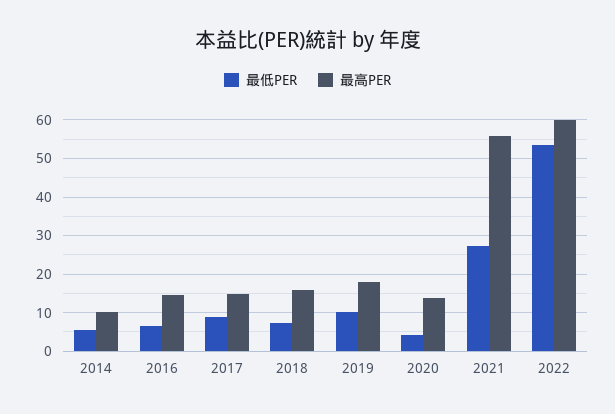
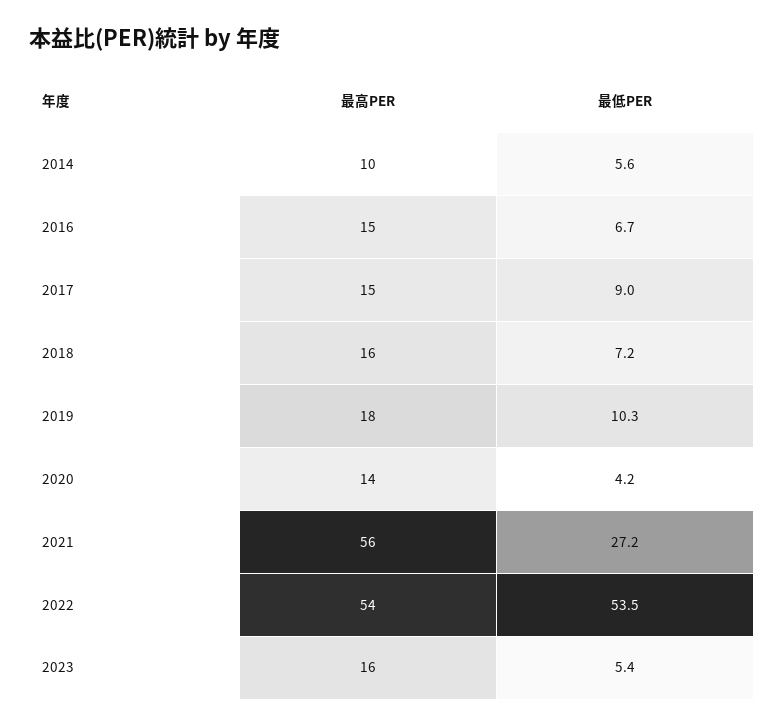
最高PER, 2022: 60 -> 54
最高PER, 2023: none -> 16
最低PER, 2023: none -> 5.4

